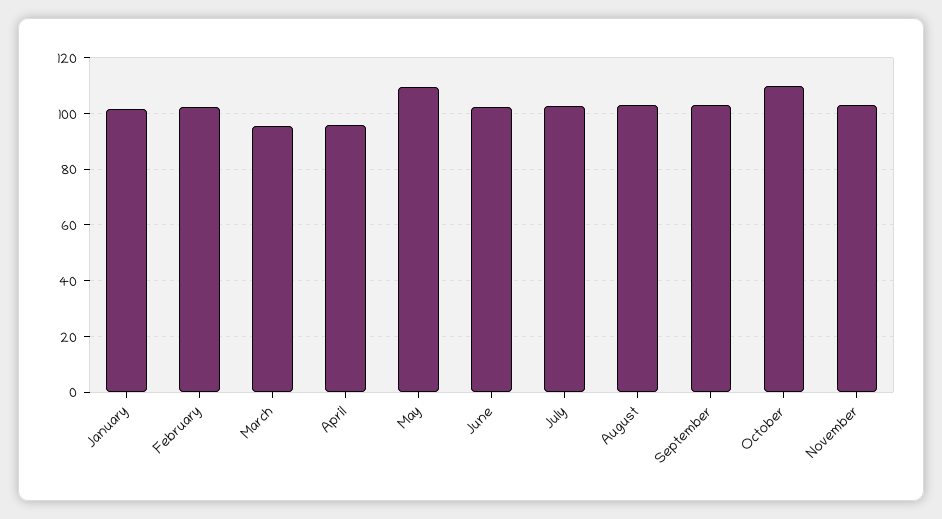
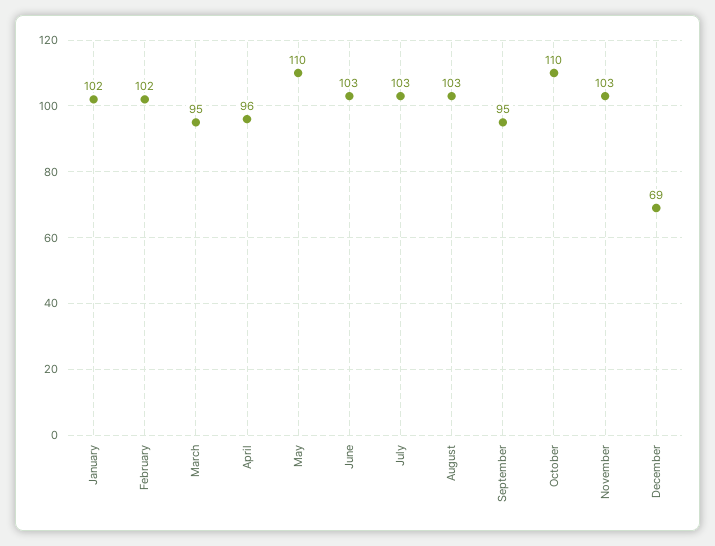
September: 102.5 -> 95
December: none -> 69

